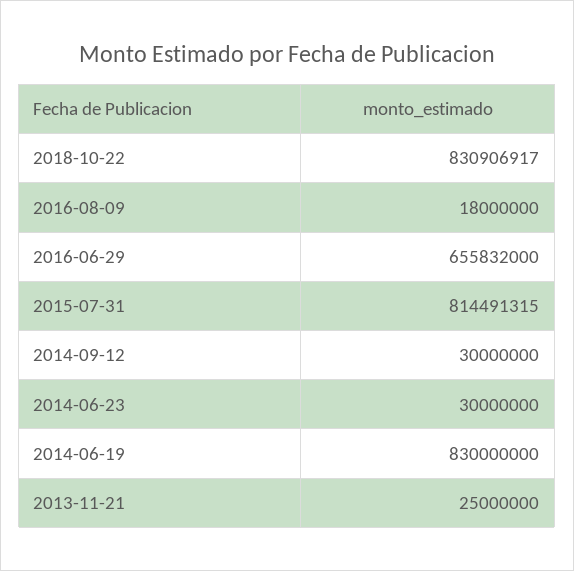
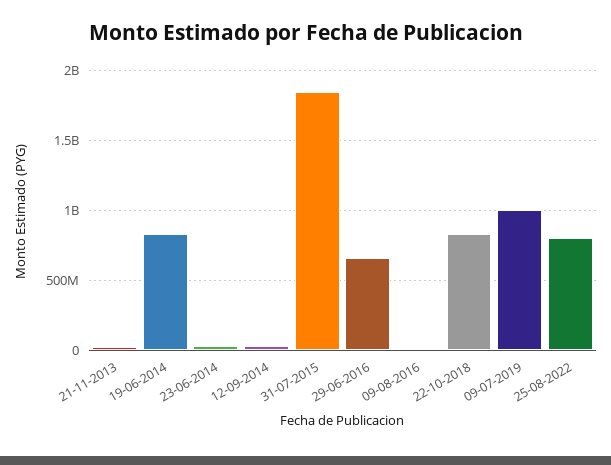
2015-07-31: 814491315 -> 1850000000
09-07-2019: none -> 1000000000
25-08-2022: none -> 800000000

